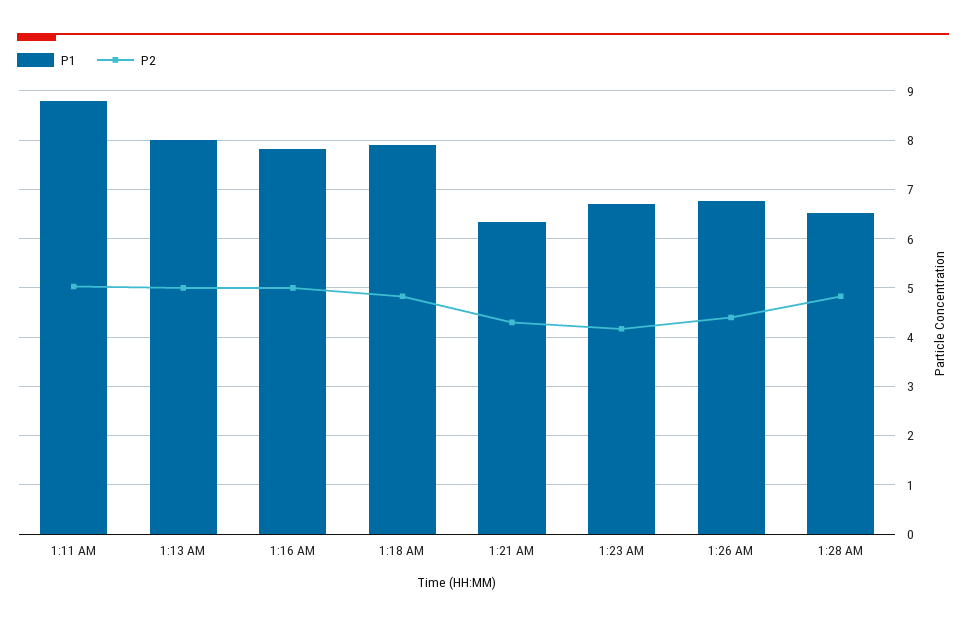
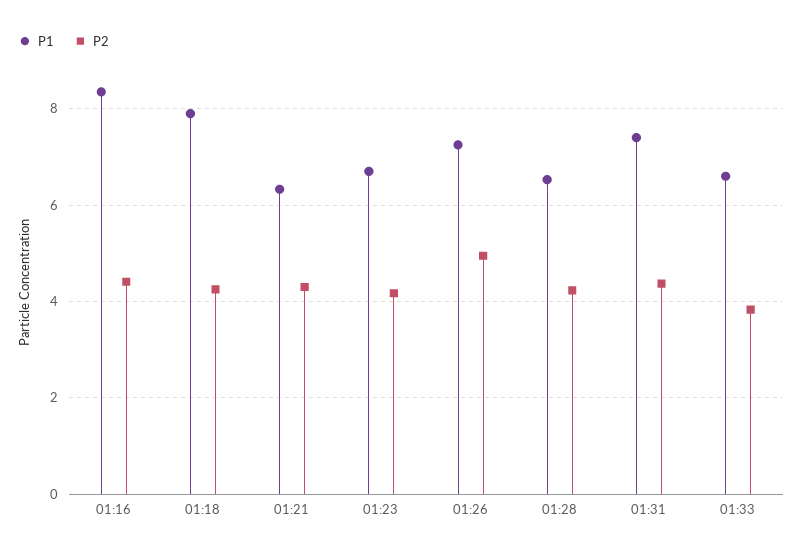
P1, 1:11 AM: 8.8 -> none
P2, 1:11 AM: 5 -> none
P1, 1:13 AM: 8 -> none
P2, 1:13 AM: 5 -> none
P1, 1:16 AM: 7.8 -> 8.4
P2, 1:16 AM: 5 -> 4.4
P2, 1:18 AM: 4.8 -> 4.2
P1, 1:26 AM: 6.8 -> 7.2
P2, 1:26 AM: 4.4 -> 5
P2, 1:28 AM: 4.8 -> 4.2
P1, 01:31: none -> 7.4
P2, 01:31: none -> 4.4
P1, 01:33: none -> 6.6
P2, 01:33: none -> 3.8

